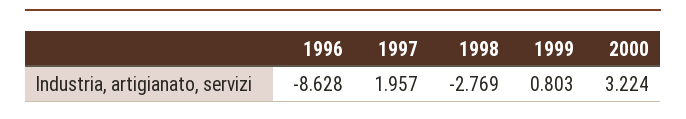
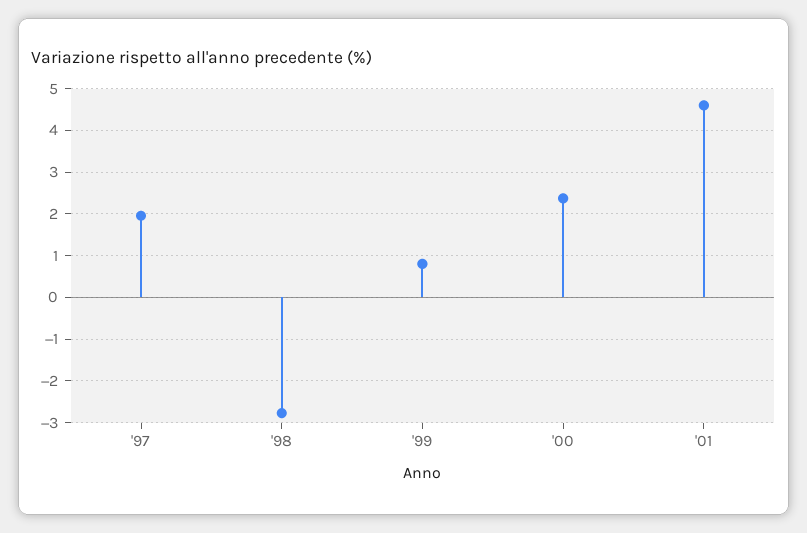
1996: -8.628 -> none
2000: 3.224 -> 2.4
'01: none -> 4.6

